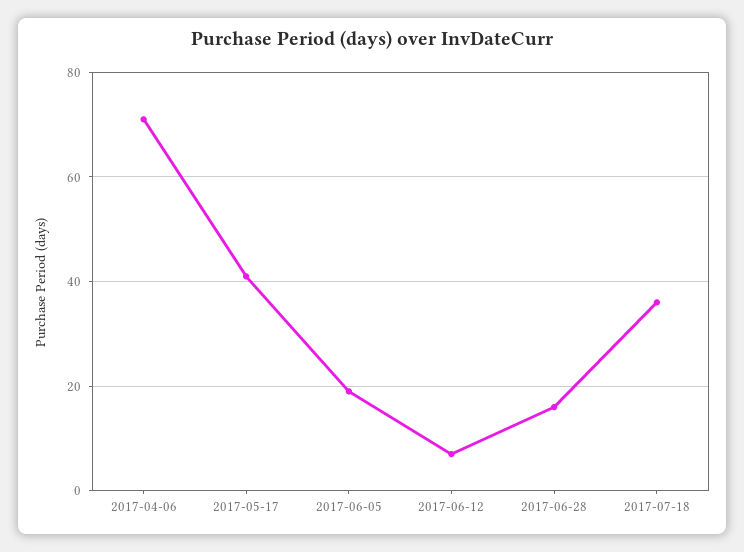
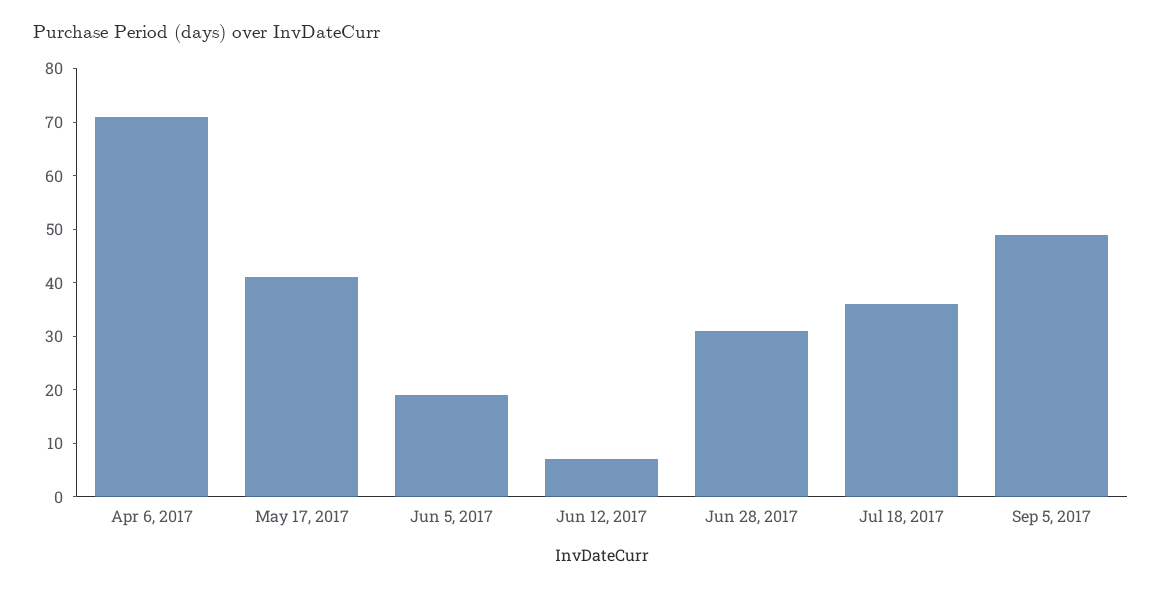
2017-06-28: 15 -> 30
Sep 5, 2017: none -> 50

